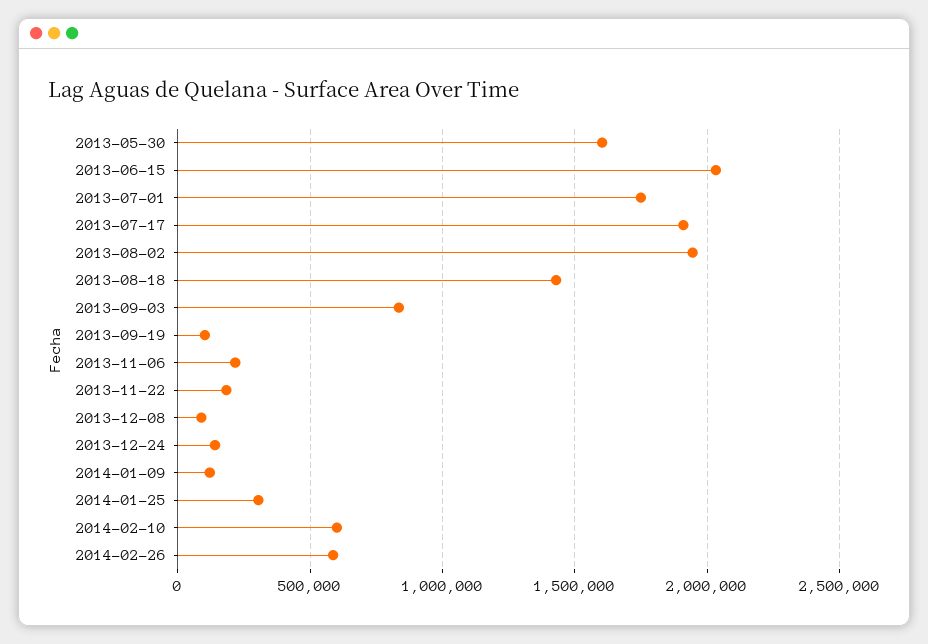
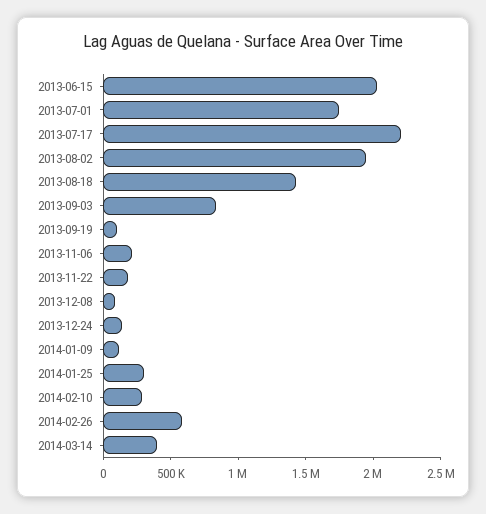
2013-05-30: 1600000 -> none
2013-07-17: 1900000 -> 2200000
2014-02-10: 600000 -> 300000
2014-03-14: none -> 400000

